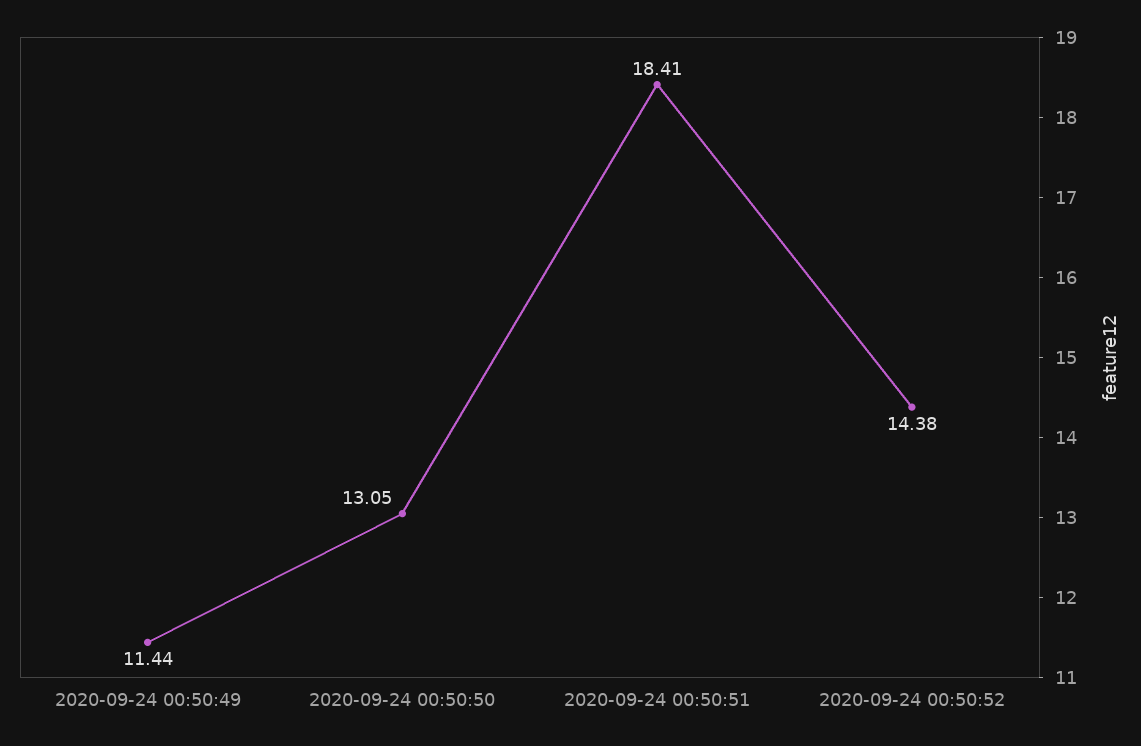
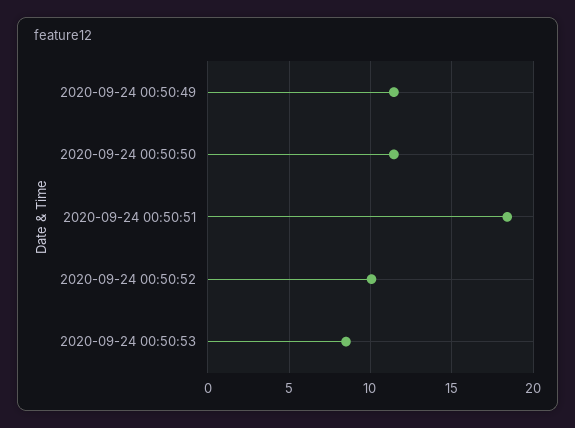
2020-09-24 00:50:50: 13.05 -> 11.5
2020-09-24 00:50:52: 14.38 -> 10
2020-09-24 00:50:53: none -> 8.5

